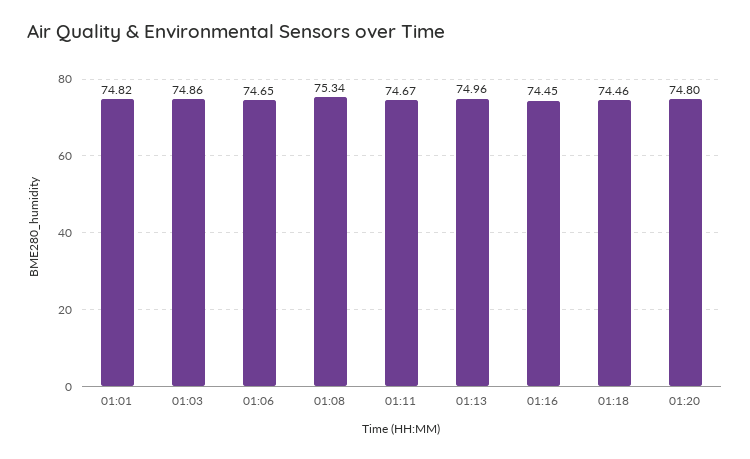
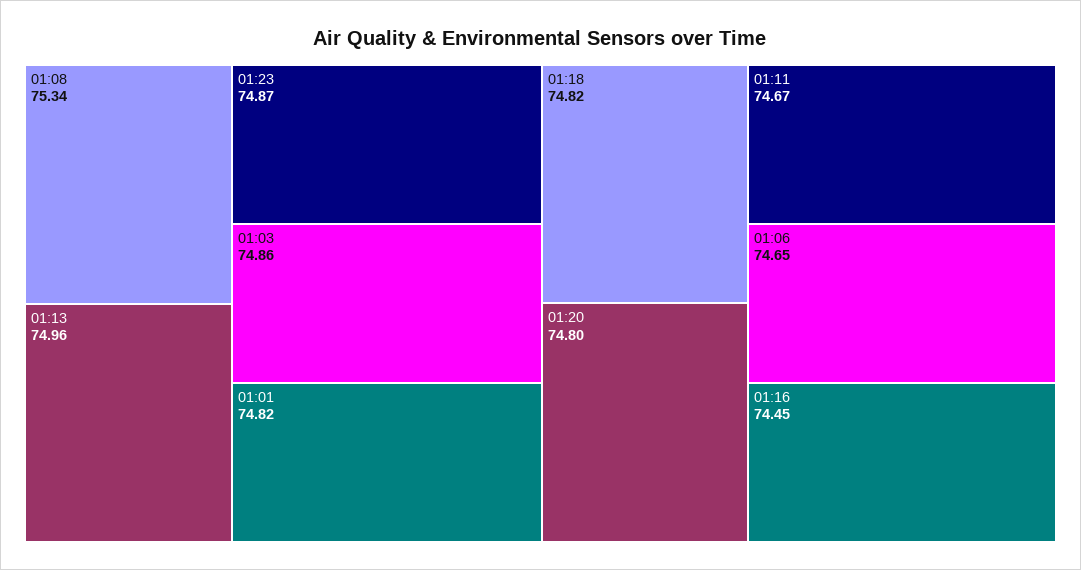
01:18: 74.46 -> 74.82
01:23: none -> 74.87

